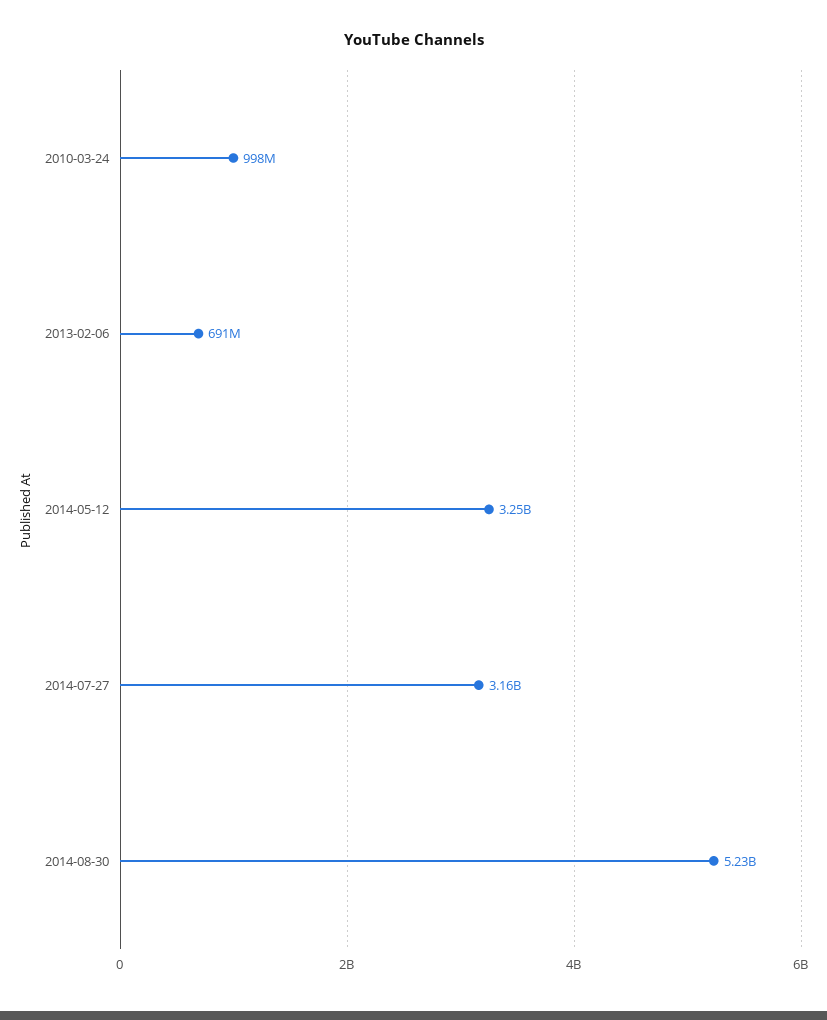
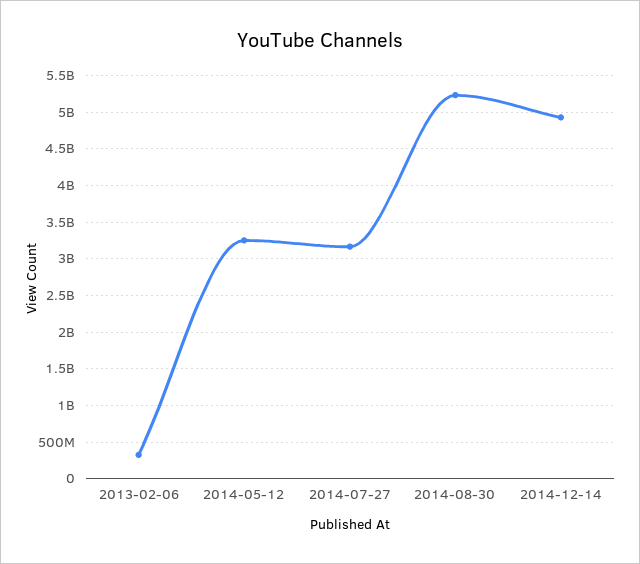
2010-03-24: 998000000 -> none
2013-02-06: 691000000 -> 300000000
2014-12-14: none -> 4900000000

